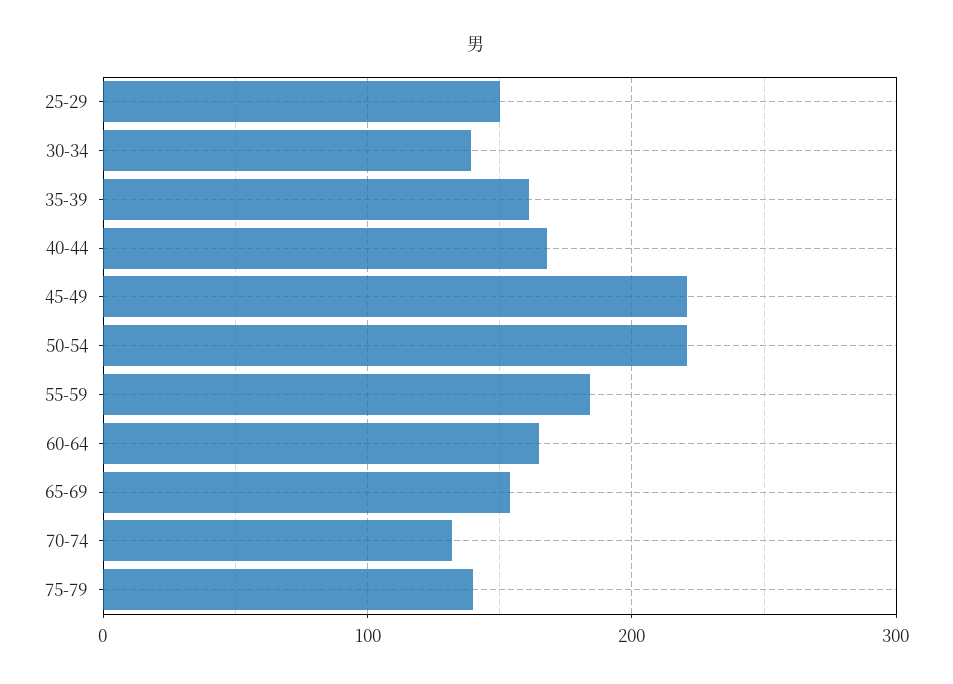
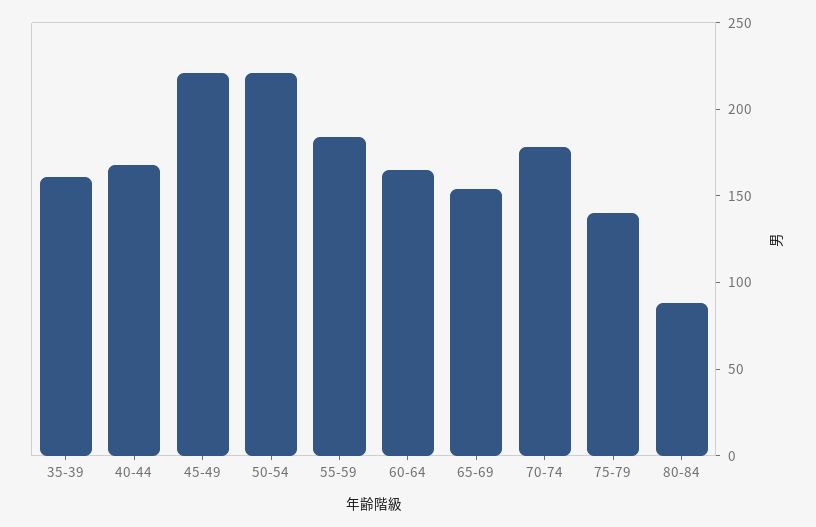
25-29: 150 -> none
30-34: 140 -> none
70-74: 130 -> 180
80-84: none -> 90

